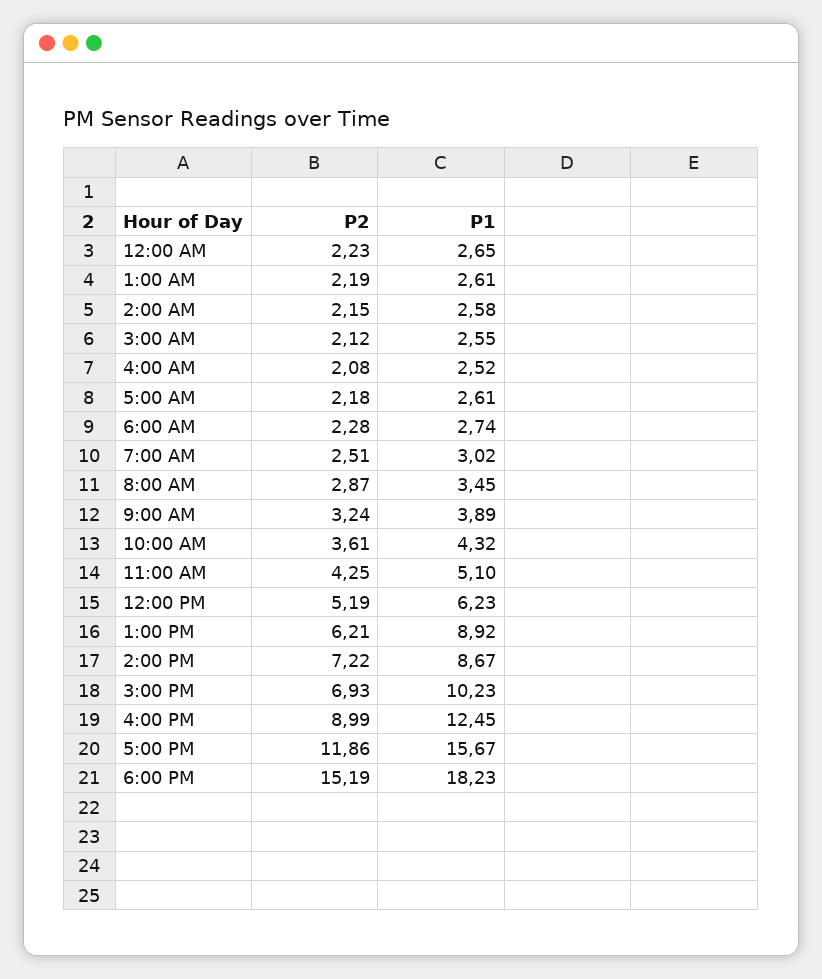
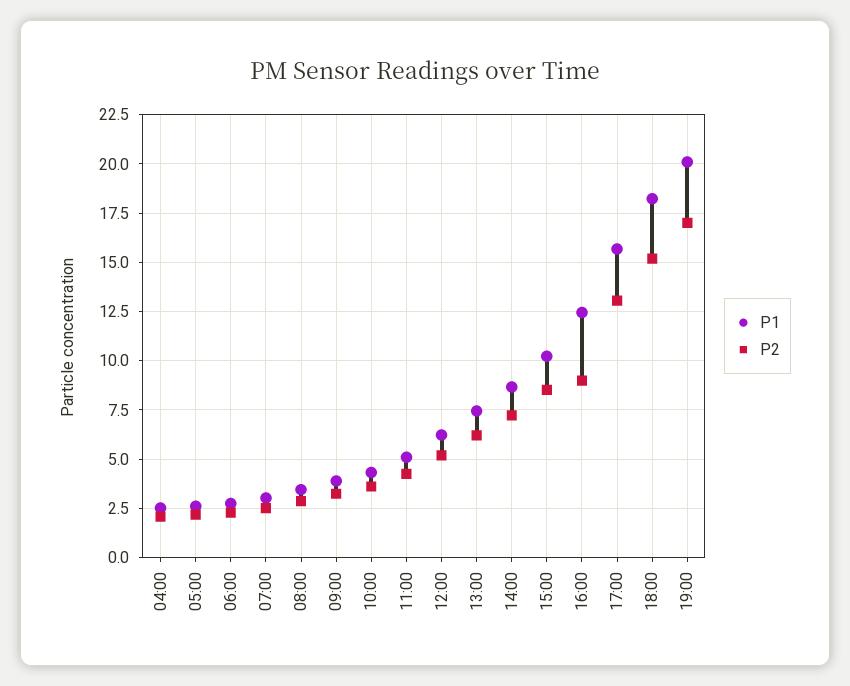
P2, 12:00 AM: 2.23 -> none
P1, 12:00 AM: 2.65 -> none
P2, 1:00 AM: 2.19 -> none
P1, 1:00 AM: 2.61 -> none
P2, 2:00 AM: 2.15 -> none
P1, 2:00 AM: 2.58 -> none
P2, 3:00 AM: 2.12 -> none
P1, 3:00 AM: 2.55 -> none
P1, 1:00 PM: 8.92 -> 7.5
P2, 3:00 PM: 6.93 -> 8.5
P2, 5:00 PM: 11.86 -> 13
P1, 19:00: none -> 20
P2, 19:00: none -> 17

